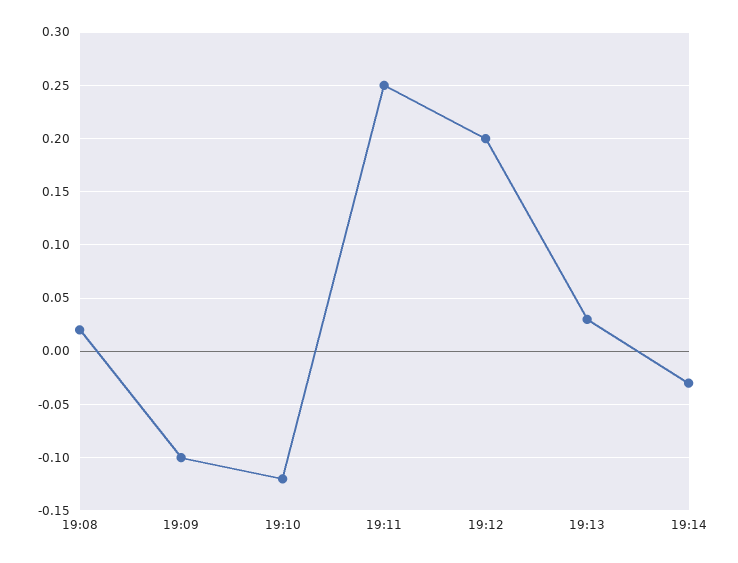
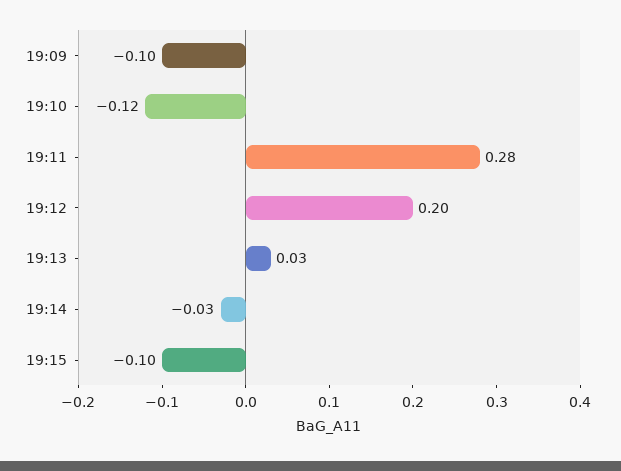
19:08: 0.02 -> none
19:11: 0.25 -> 0.28
19:15: none -> -0.1

